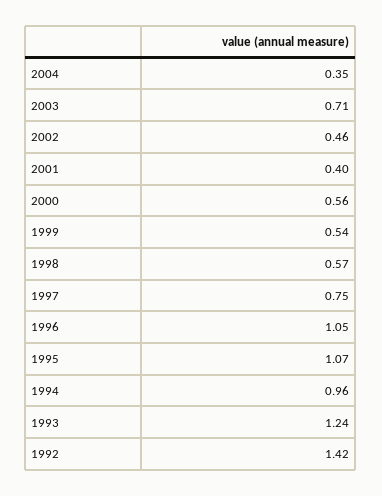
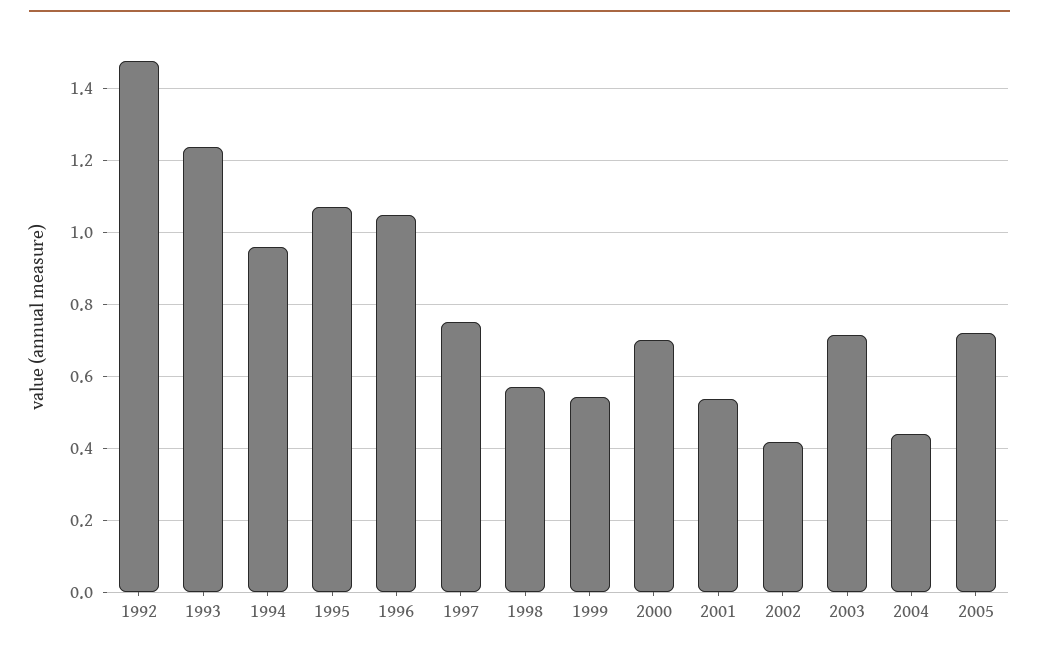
2004: 0.35 -> 0.44
2002: 0.46 -> 0.42
2001: 0.4 -> 0.54
2000: 0.56 -> 0.7
1992: 1.42 -> 1.48
2005: none -> 0.72

